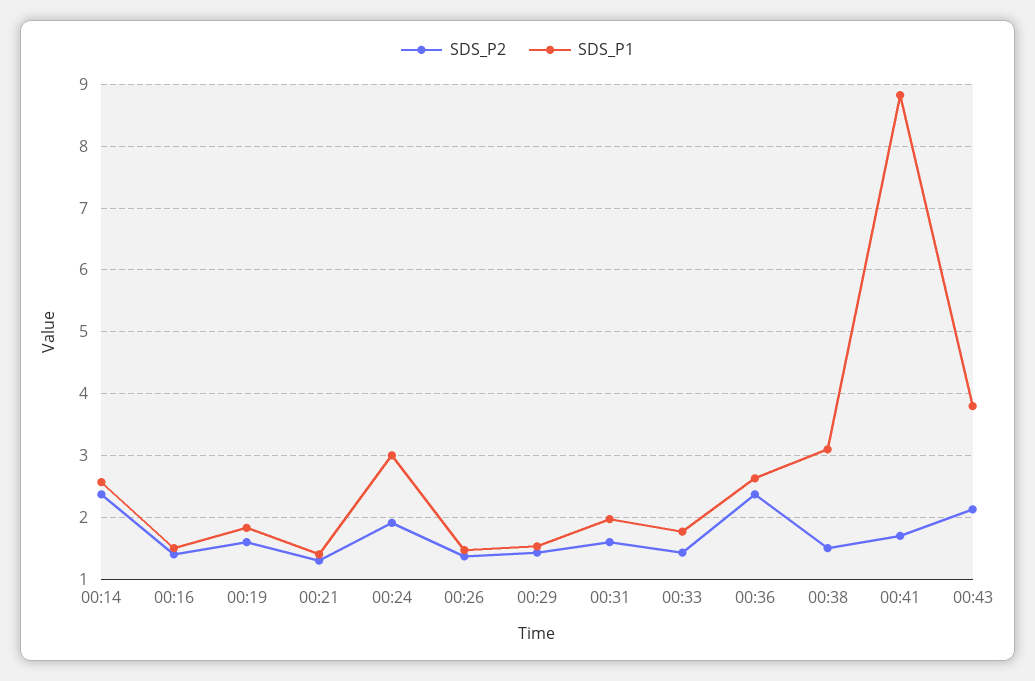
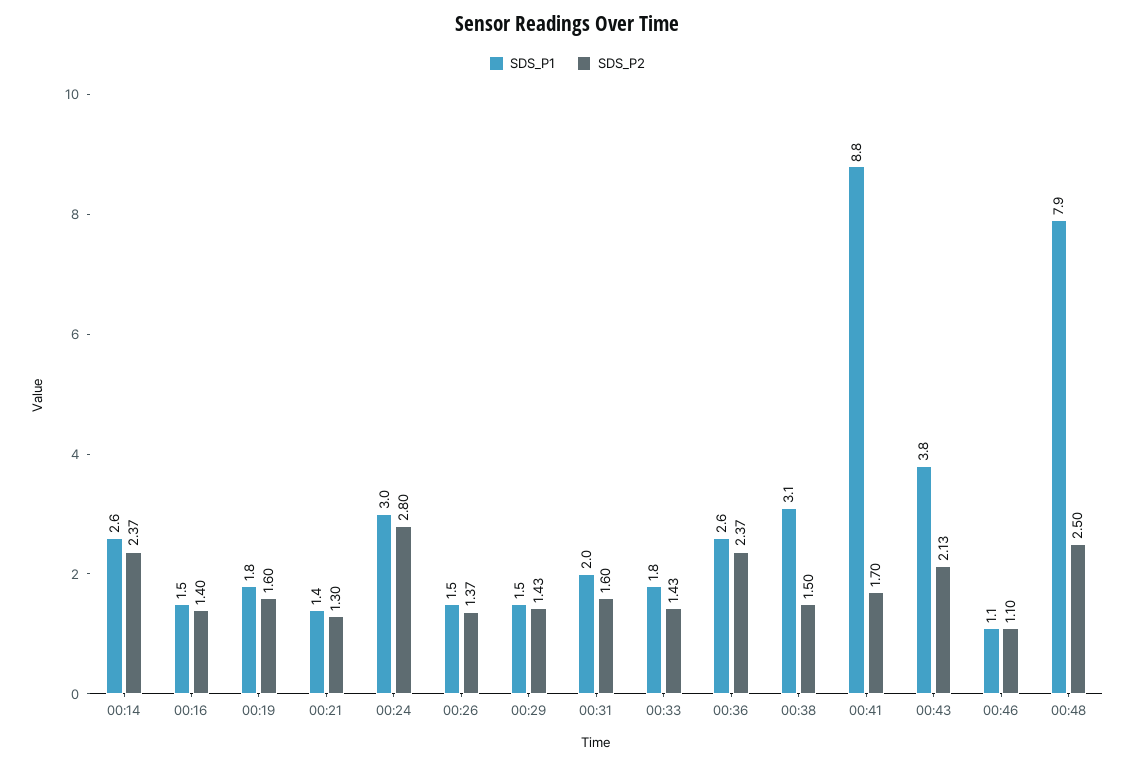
SDS_P2, 00:24: 1.9 -> 2.8
SDS_P1, 00:46: none -> 1.1
SDS_P2, 00:46: none -> 1.1
SDS_P1, 00:48: none -> 7.9
SDS_P2, 00:48: none -> 2.5

